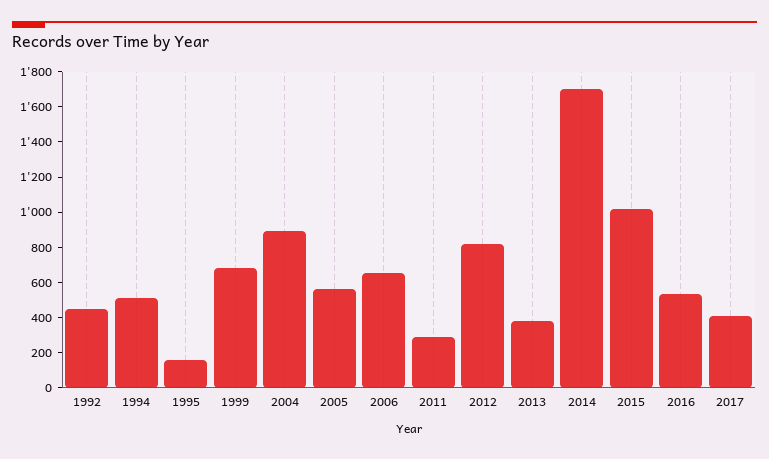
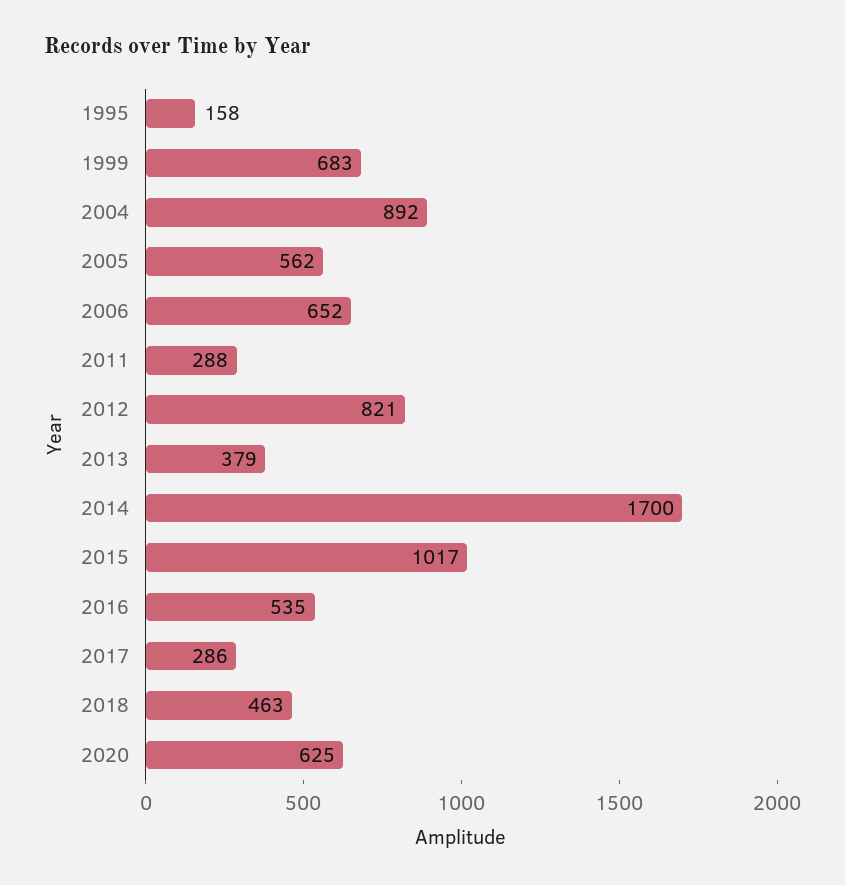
1992: 450 -> none
1994: 500 -> none
2017: 400 -> 286
2018: none -> 463
2020: none -> 625

